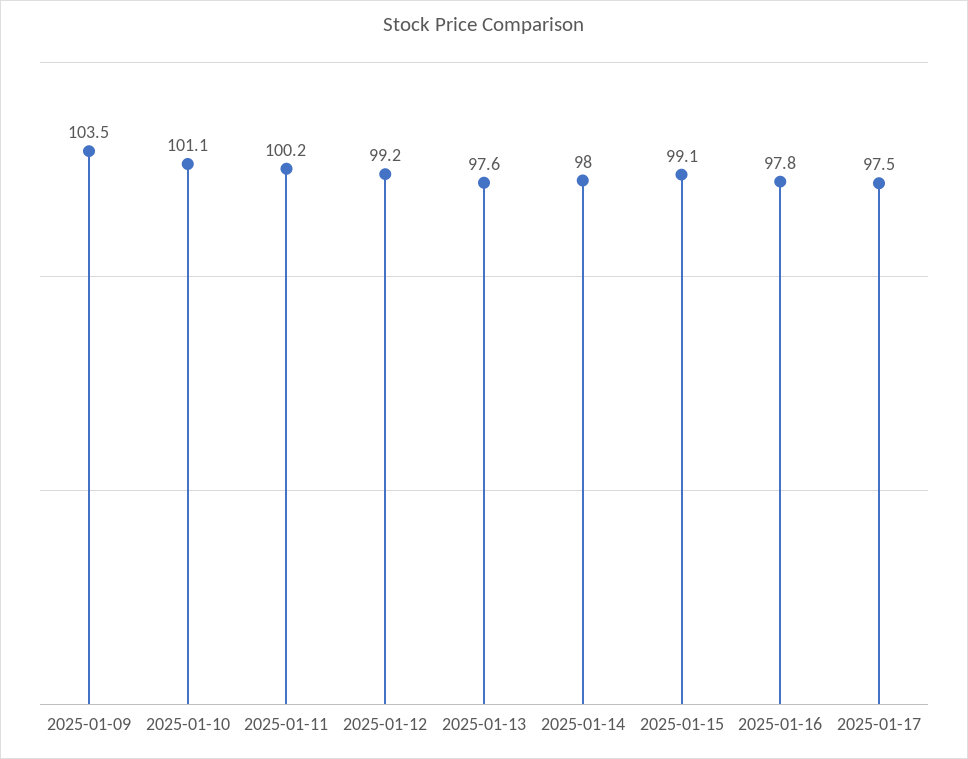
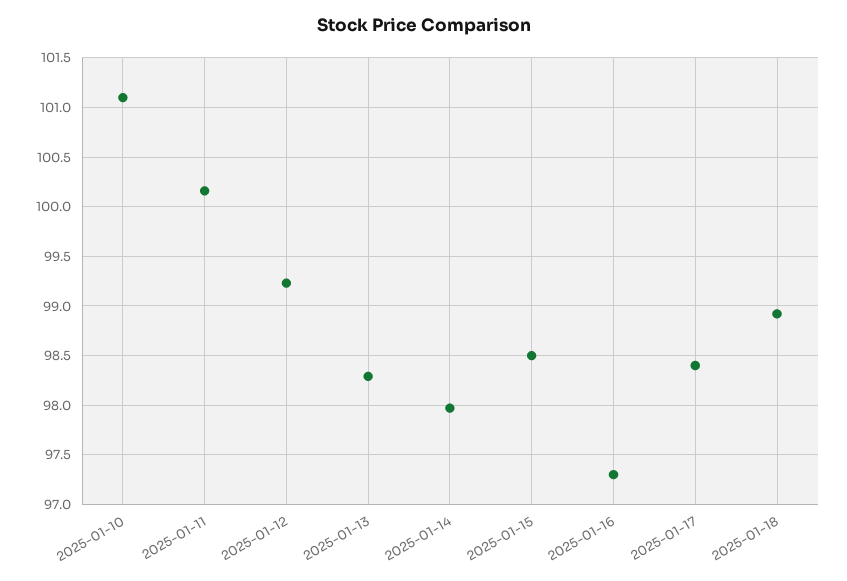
2025-01-09: 103.5 -> none
2025-01-13: 97.6 -> 98.3
2025-01-15: 99.1 -> 98.5
2025-01-16: 97.8 -> 97.3
2025-01-17: 97.5 -> 98.4
2025-01-18: none -> 98.9

